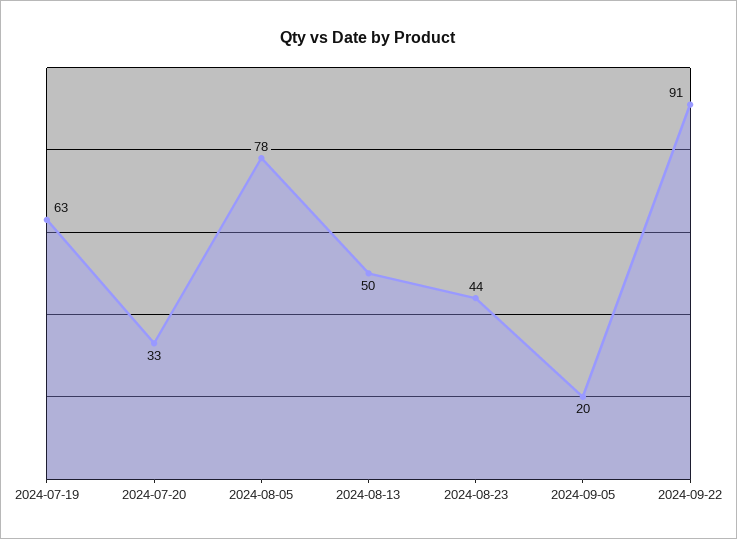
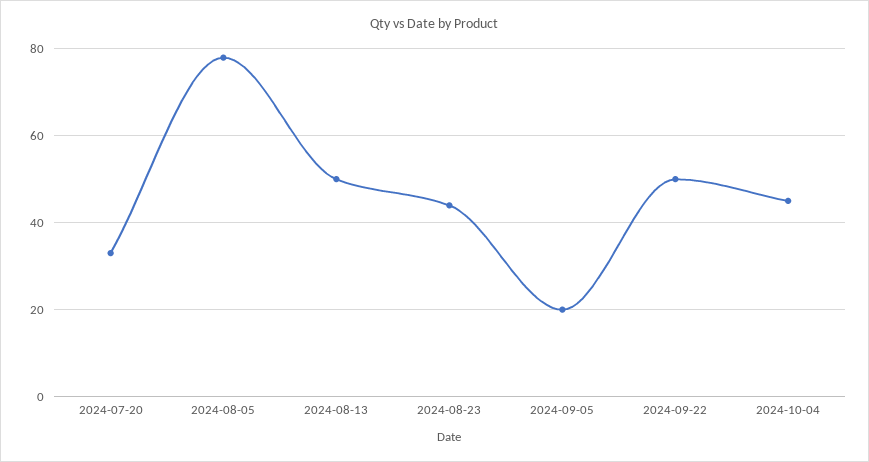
2024-07-19: 63 -> none
2024-09-22: 91 -> 50
2024-10-04: none -> 45

